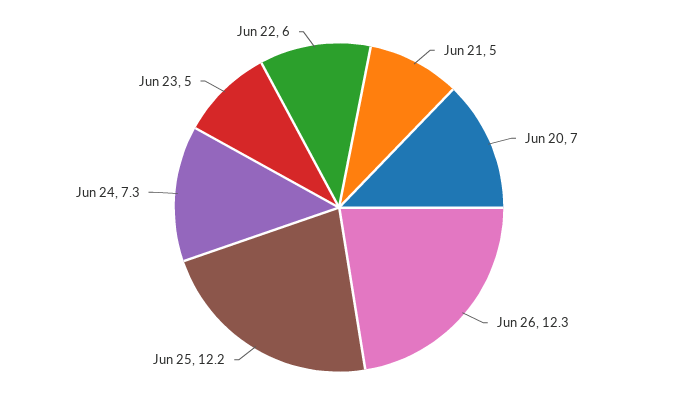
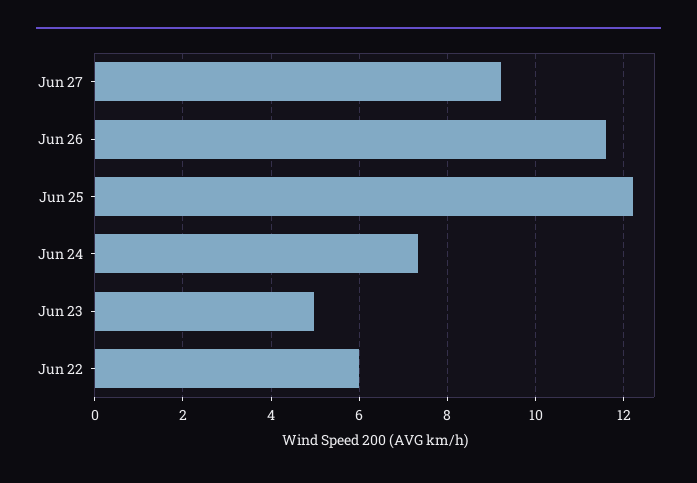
Jun 21: 5 -> none
Jun 20: 7 -> none
Jun 26: 12.3 -> 11.6
Jun 27: none -> 9.2

